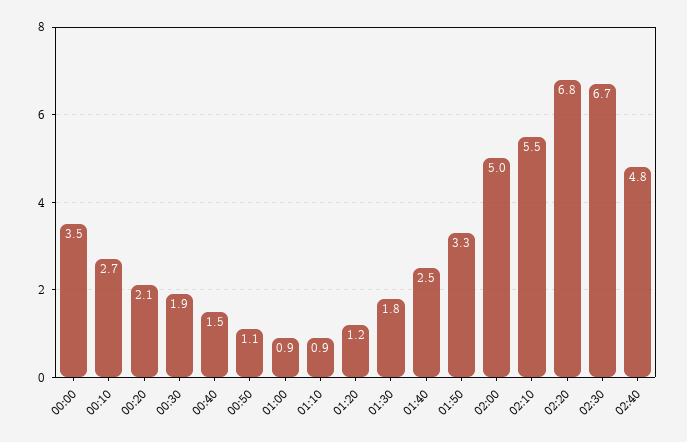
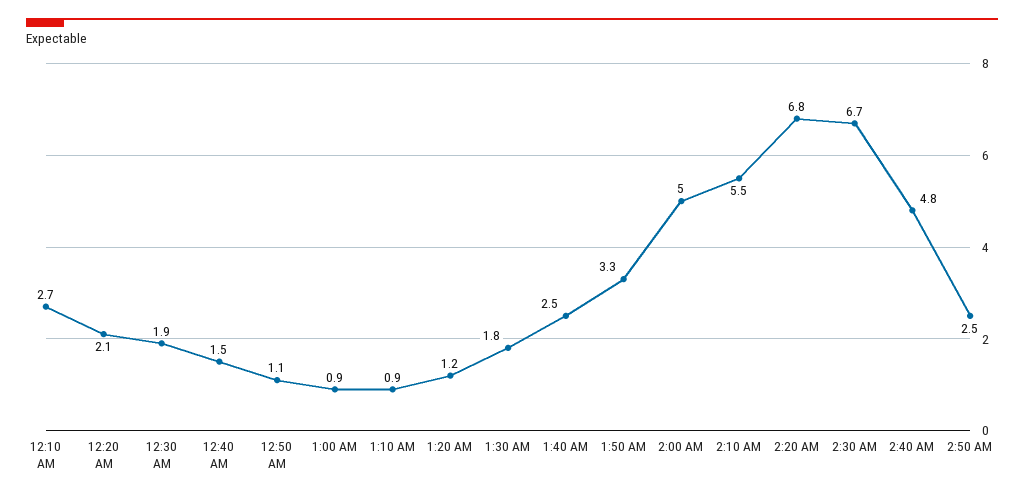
00:00: 3.5 -> none
2:50 AM: none -> 2.5

